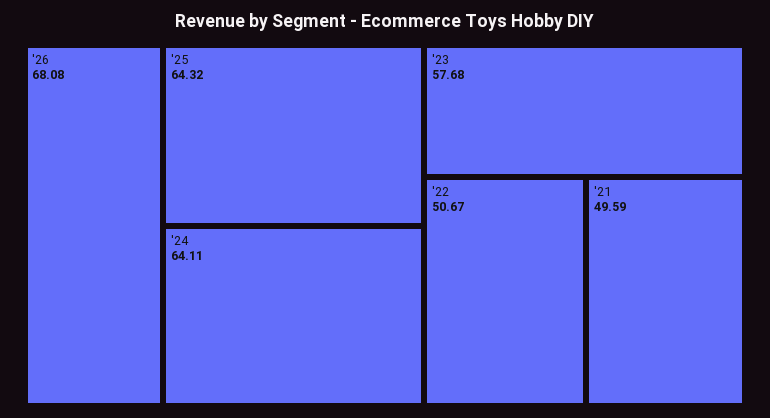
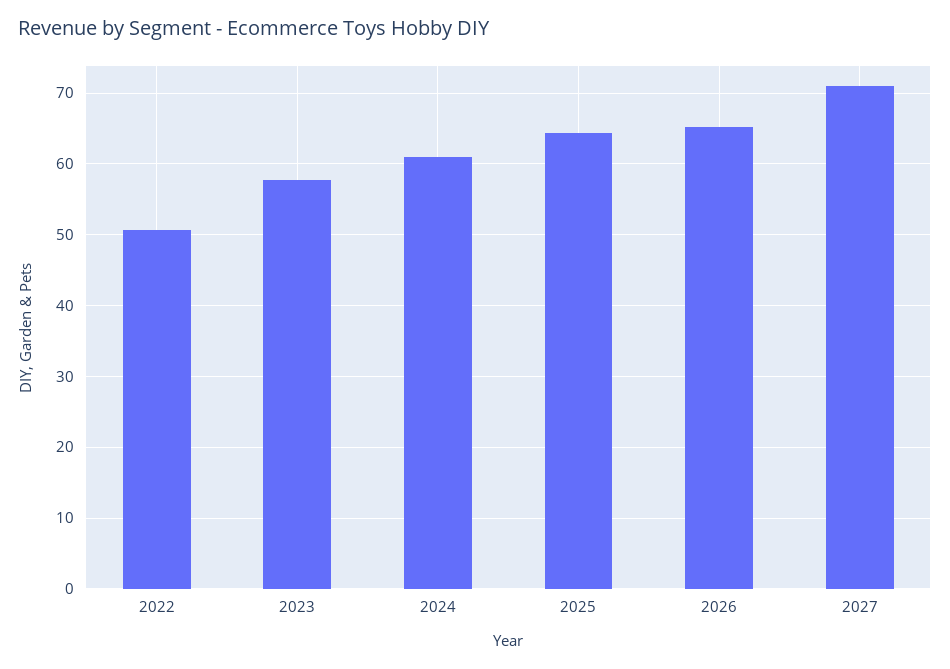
'26: 68.08 -> 65
'24: 64.11 -> 61
'21: 49.59 -> none
2027: none -> 71

